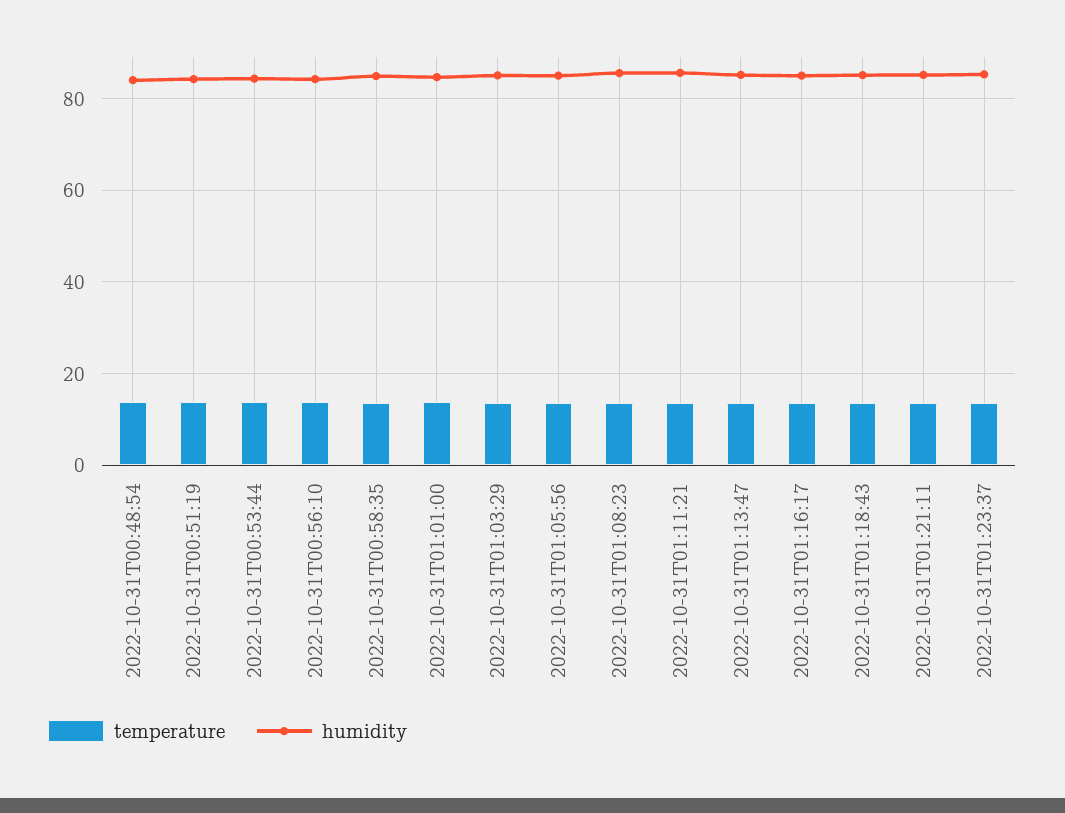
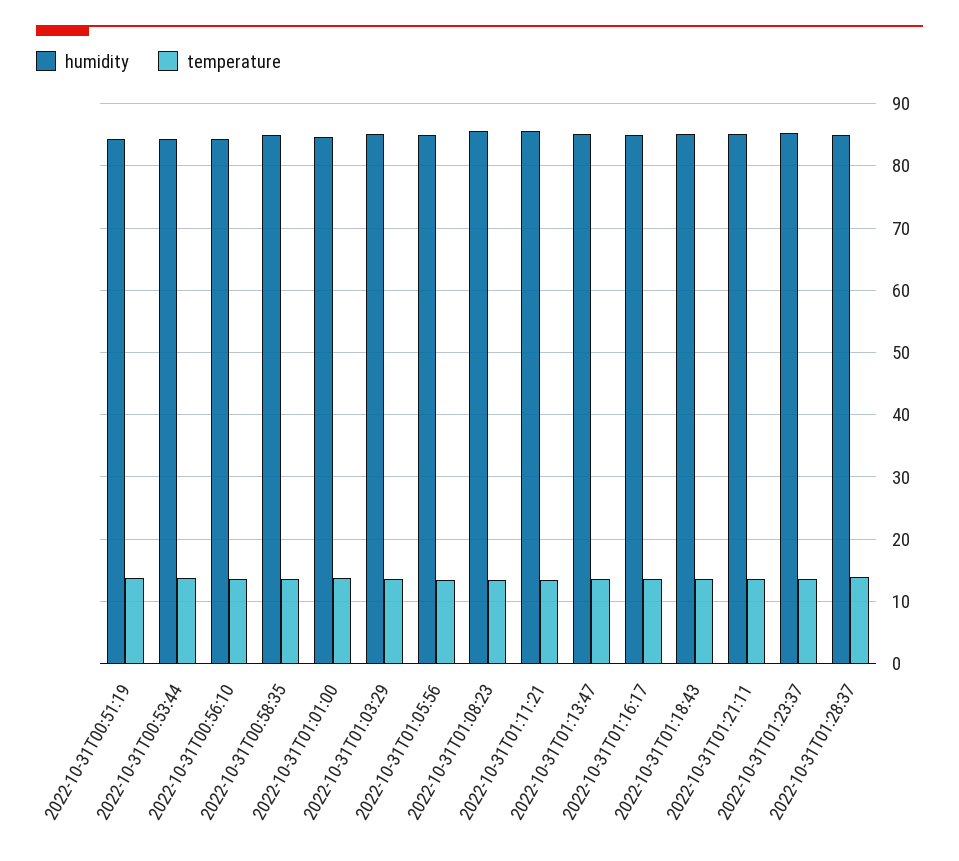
temperature, 2022-10-31T00:48:54: 14 -> none
humidity, 2022-10-31T00:48:54: 84 -> none
humidity, 2022-10-31T01:28:37: none -> 85
temperature, 2022-10-31T01:28:37: none -> 14

